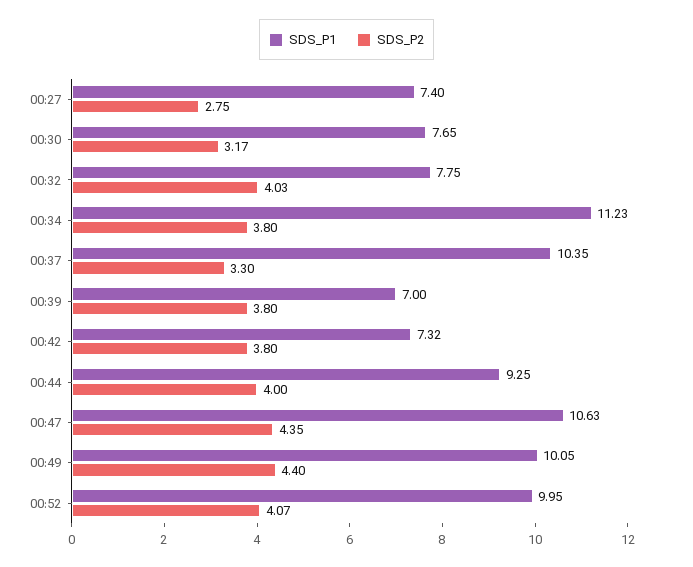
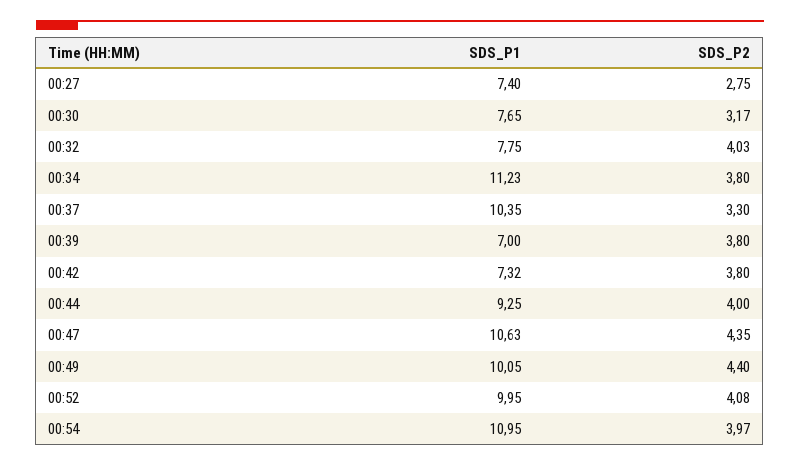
SDS_P2, 00:52: 4.07 -> 4.08
SDS_P1, 00:54: none -> 10.95
SDS_P2, 00:54: none -> 3.97

